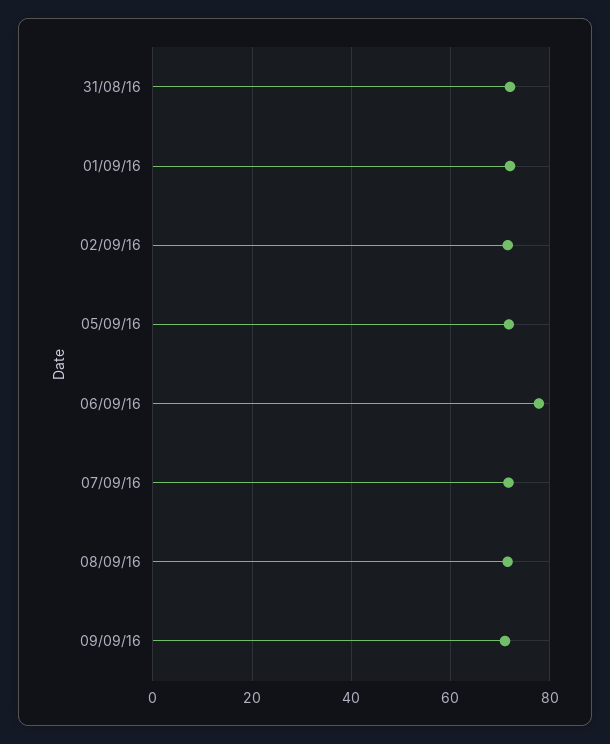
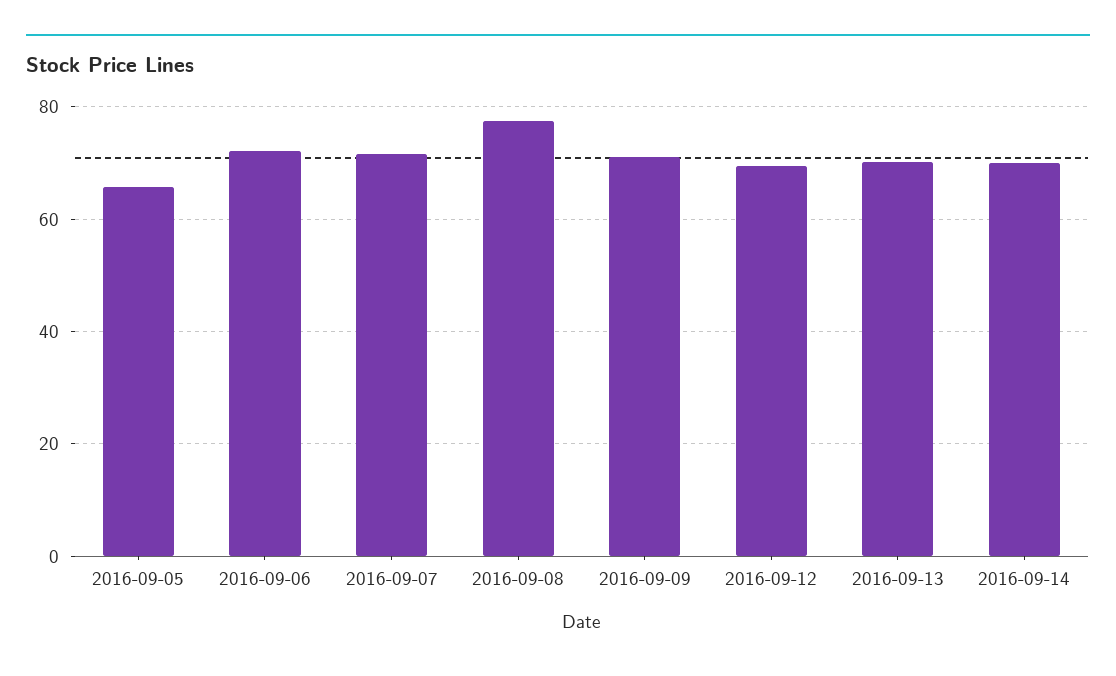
31/08/16: 72 -> none
01/09/16: 72 -> none
02/09/16: 72 -> none
05/09/16: 72 -> 66
06/09/16: 78 -> 72
08/09/16: 72 -> 78
2016-09-12: none -> 70
2016-09-13: none -> 70
2016-09-14: none -> 70

